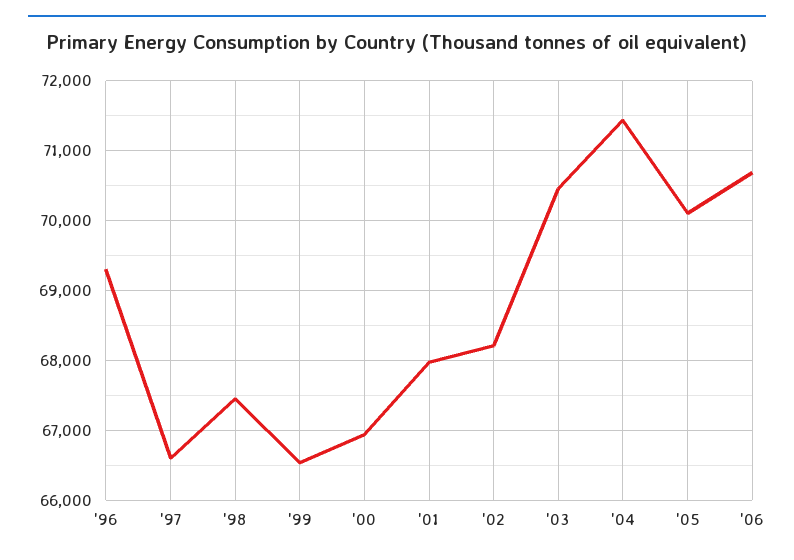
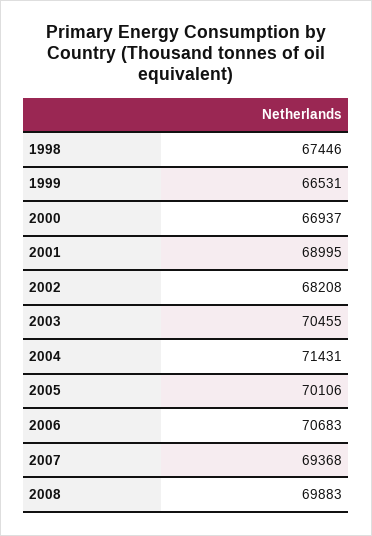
'96: 69300 -> none
'97: 66600 -> none
'01: 68000 -> 68995
2007: none -> 69368
2008: none -> 69883

